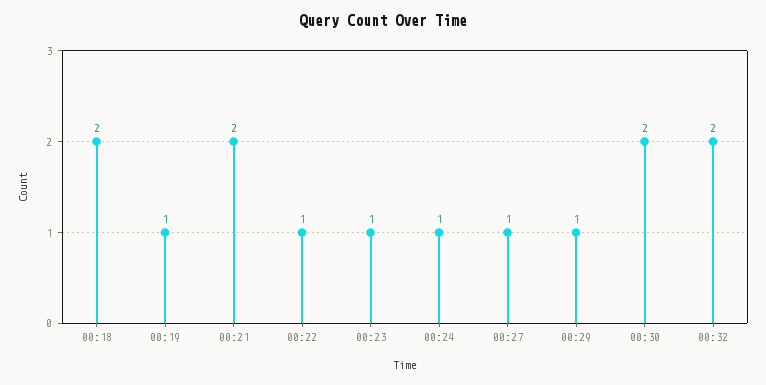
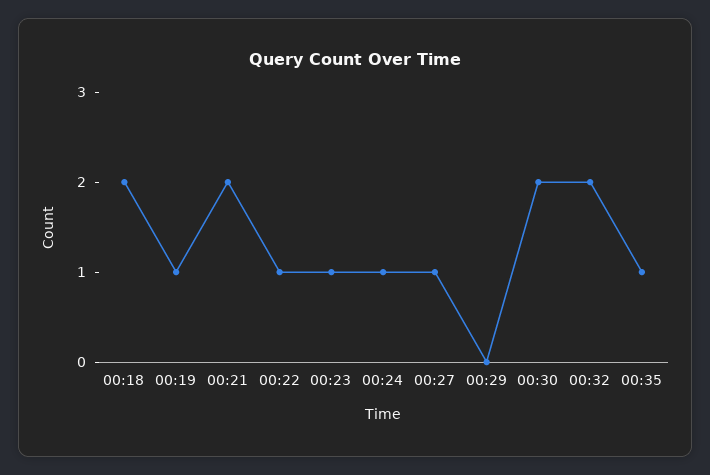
00:29: 1 -> 0
00:35: none -> 1

